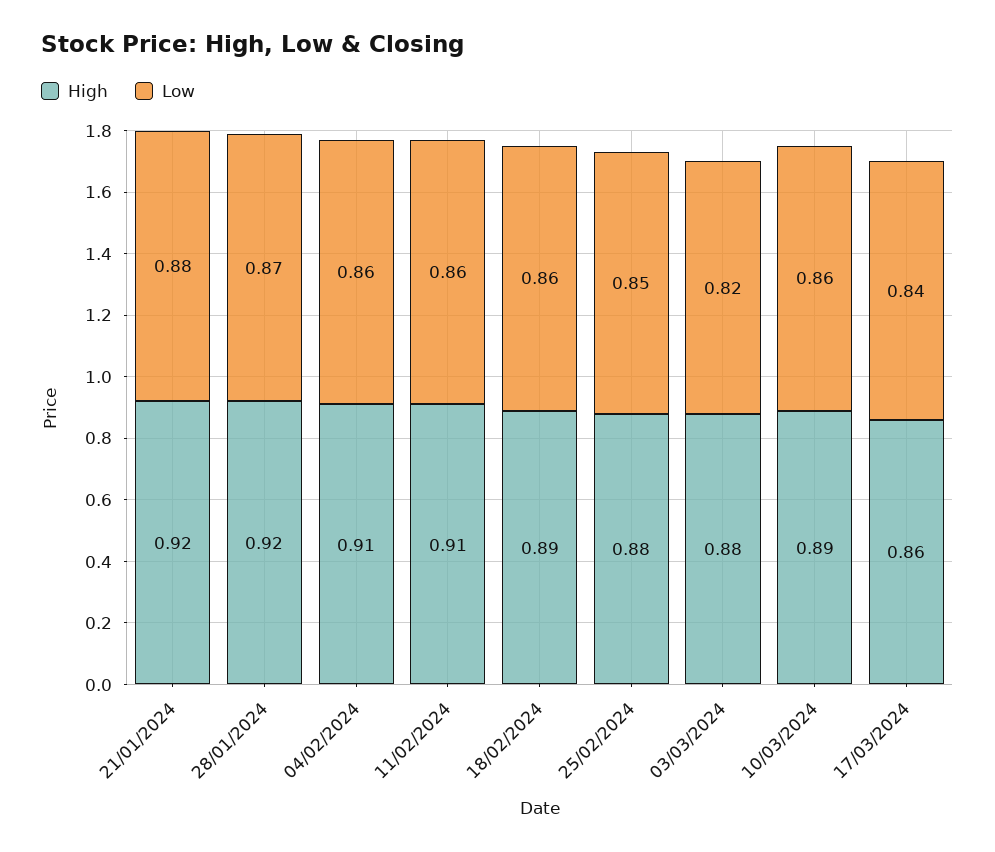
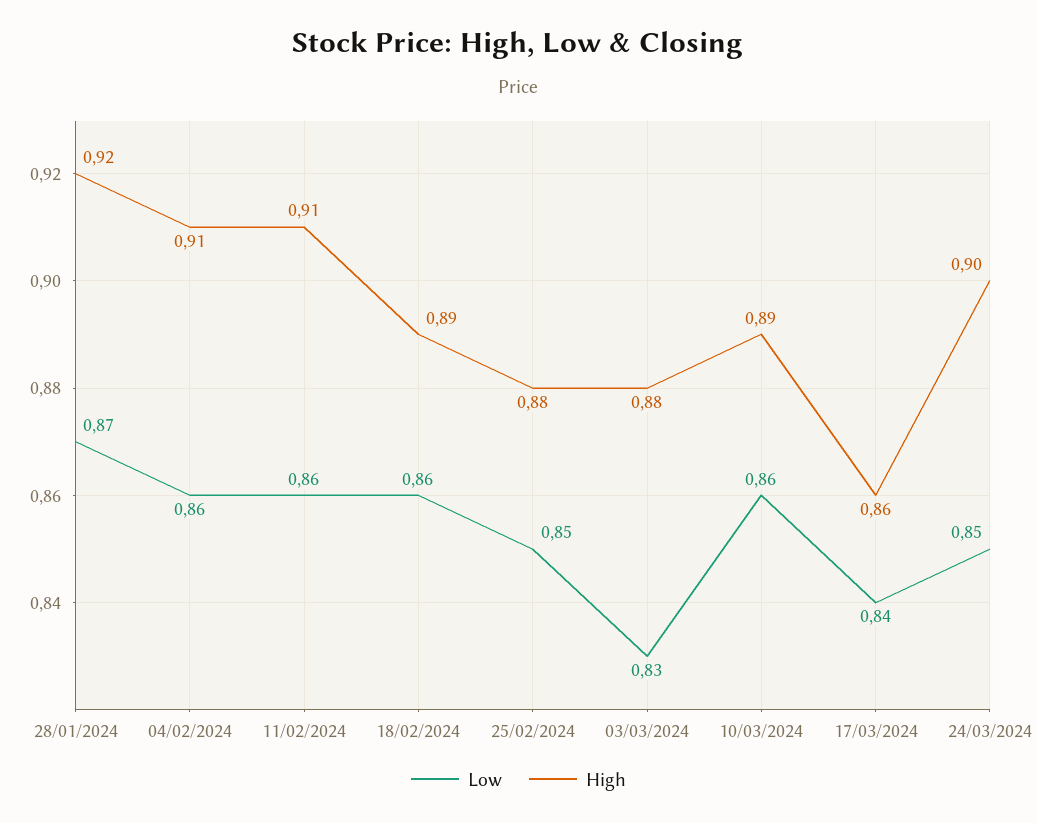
High, 21/01/2024: 0.92 -> none
Low, 21/01/2024: 0.88 -> none
Low, 03/03/2024: 0.82 -> 0.83
Low, 24/03/2024: none -> 0.85
High, 24/03/2024: none -> 0.9

